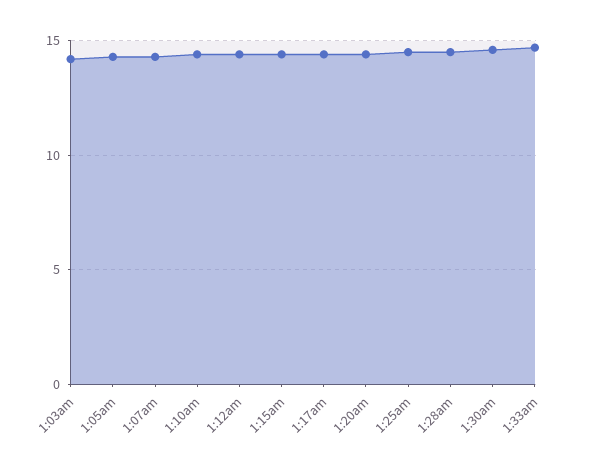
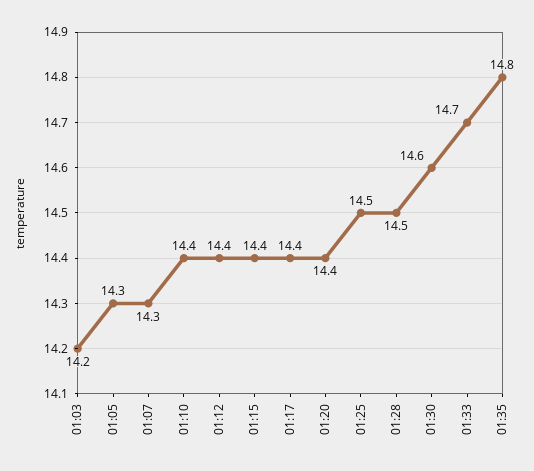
01:35: none -> 14.8

